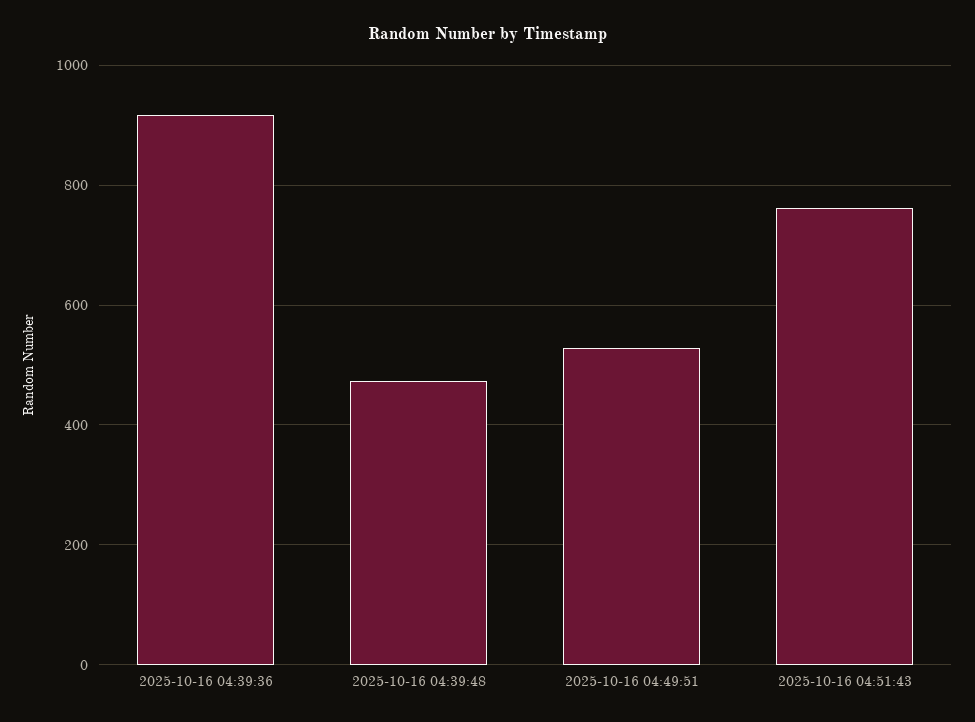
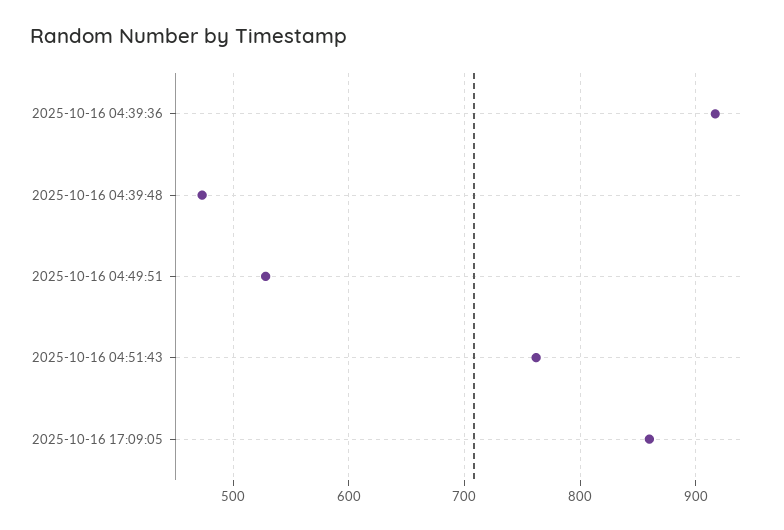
2025-10-16 17:09:05: none -> 860

